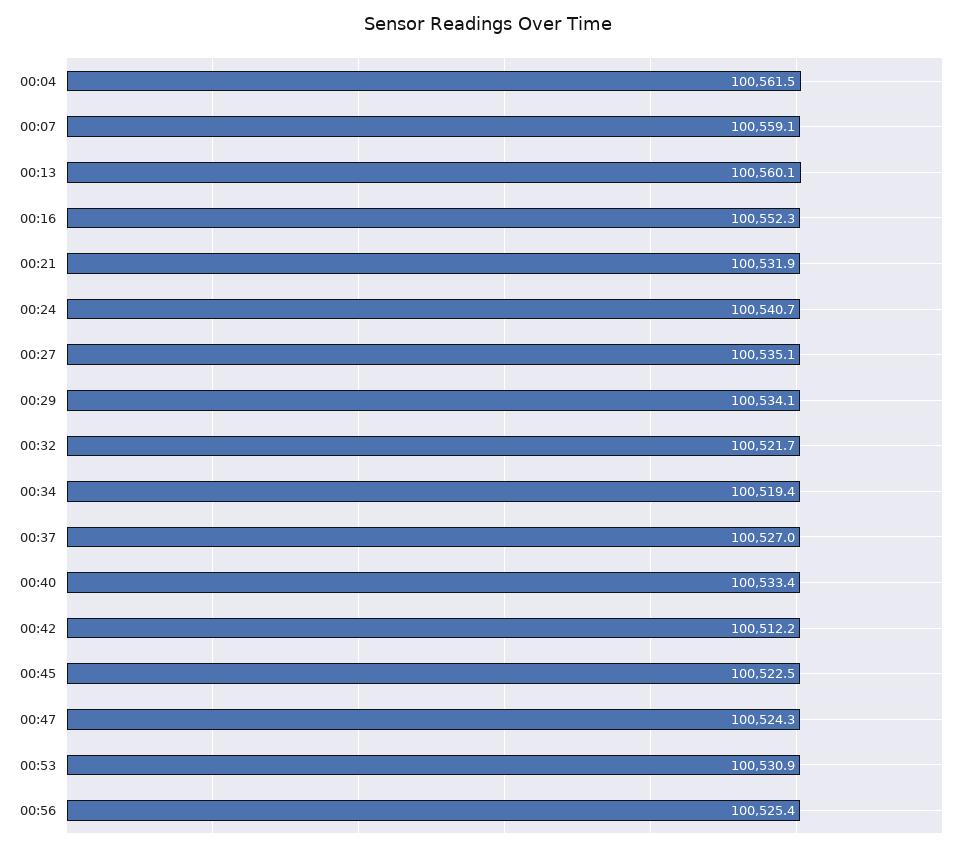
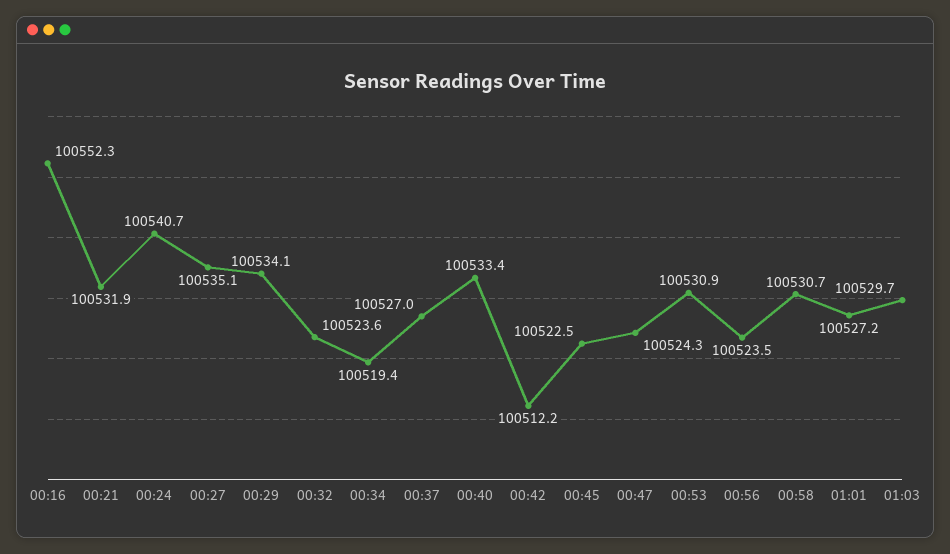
00:04: 100561.5 -> none
00:07: 100559.1 -> none
00:13: 100560.1 -> none
00:32: 100521.7 -> 100523.6
00:56: 100525.4 -> 100523.5
00:58: none -> 100530.7
01:01: none -> 100527.2
01:03: none -> 100529.7

